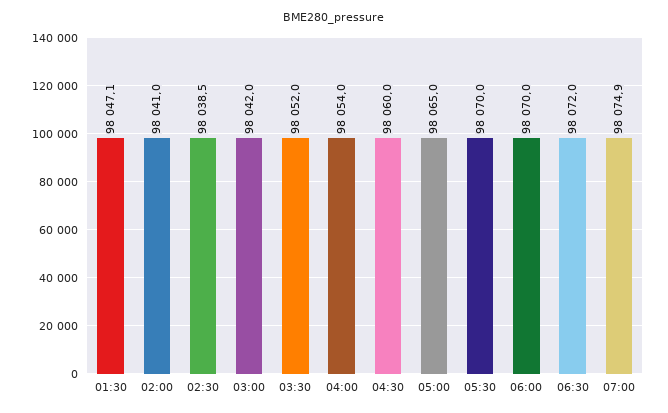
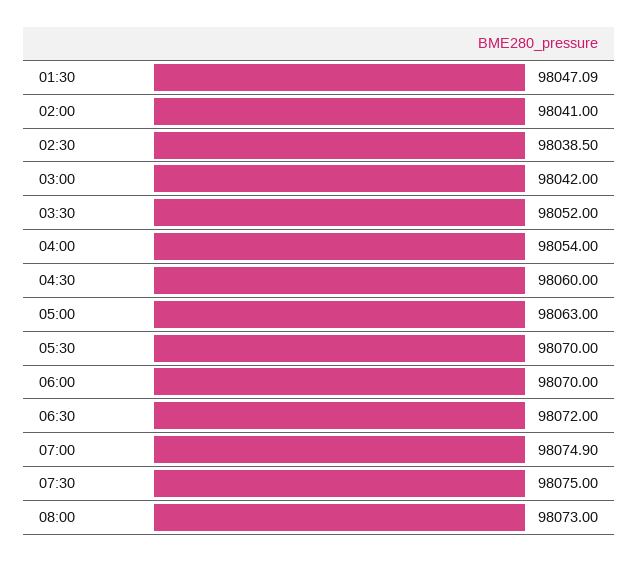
05:00: 98065 -> 98063
07:30: none -> 98075
08:00: none -> 98073

